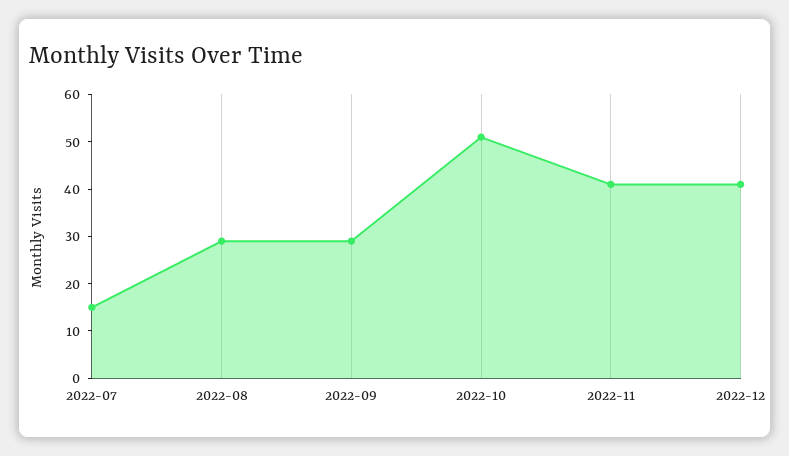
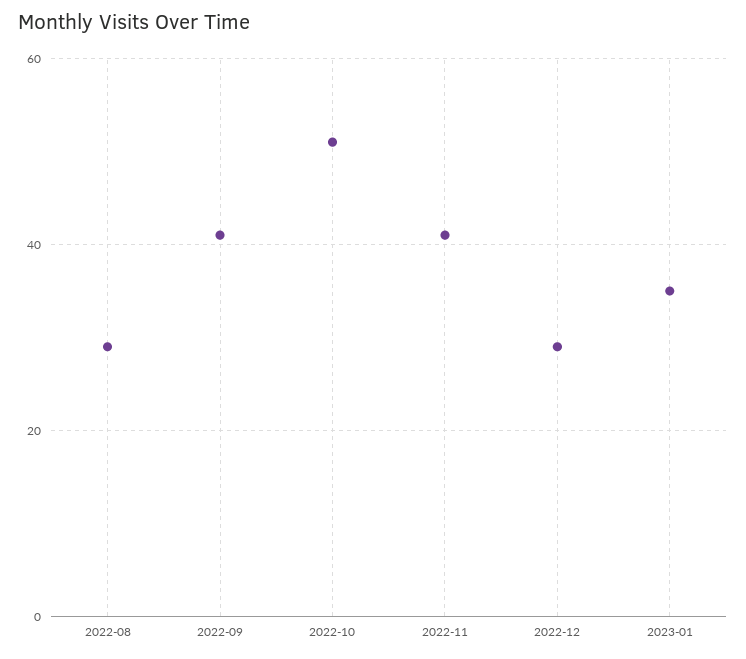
2022-07: 15 -> none
2022-09: 30 -> 40
2022-12: 40 -> 30
2023-01: none -> 35

